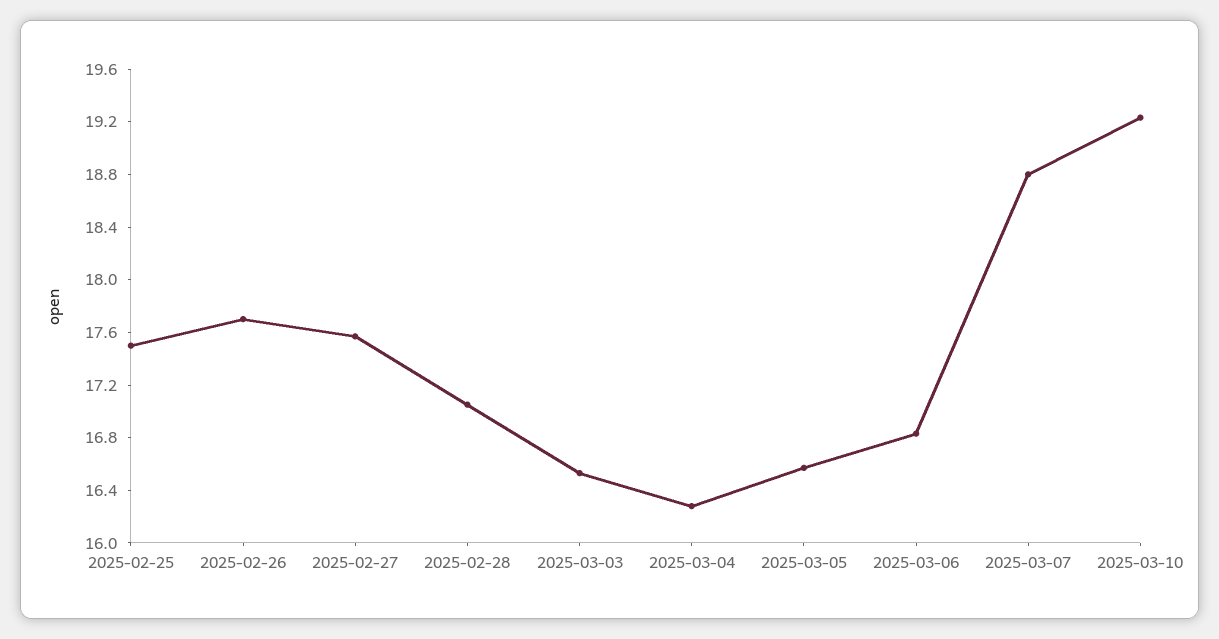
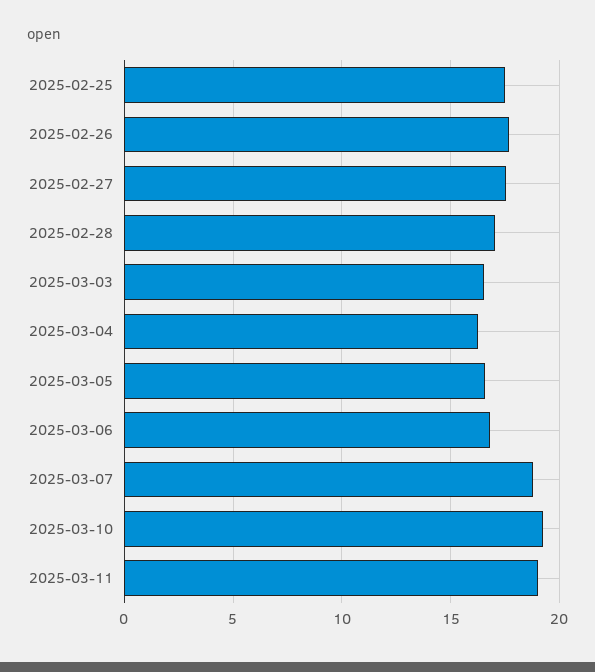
2025-03-11: none -> 19

